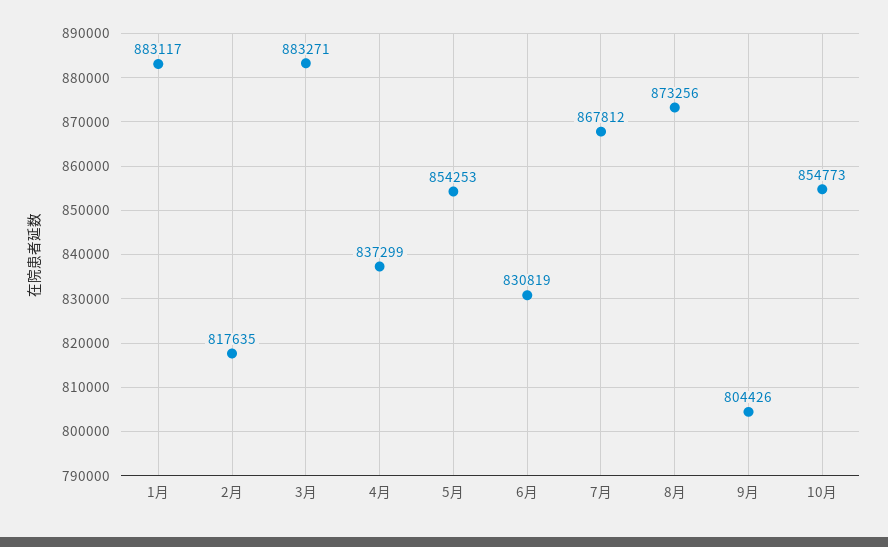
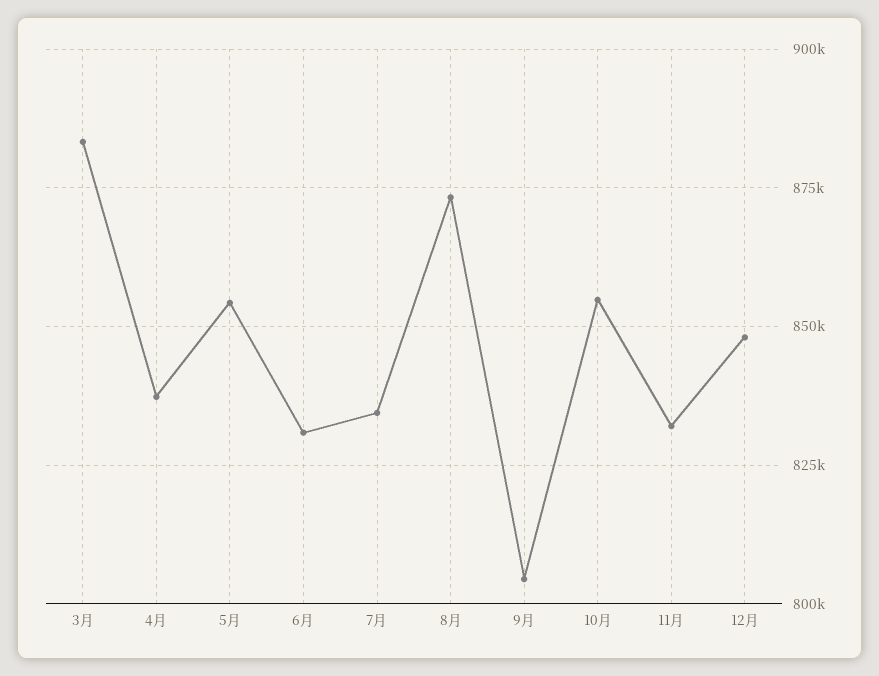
1月: 883117 -> none
2月: 817635 -> none
7月: 867812 -> 835000
11月: none -> 832500
12月: none -> 847500

